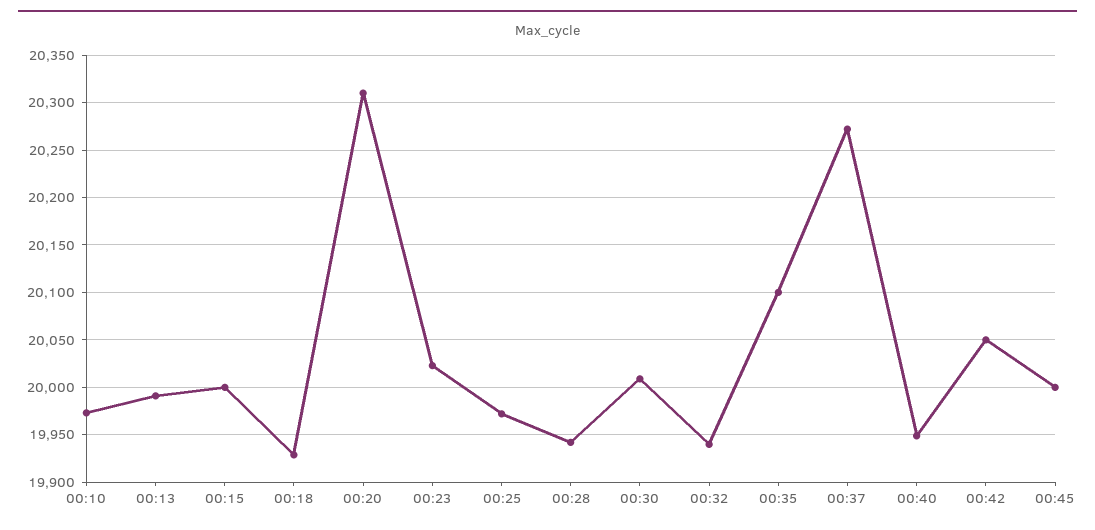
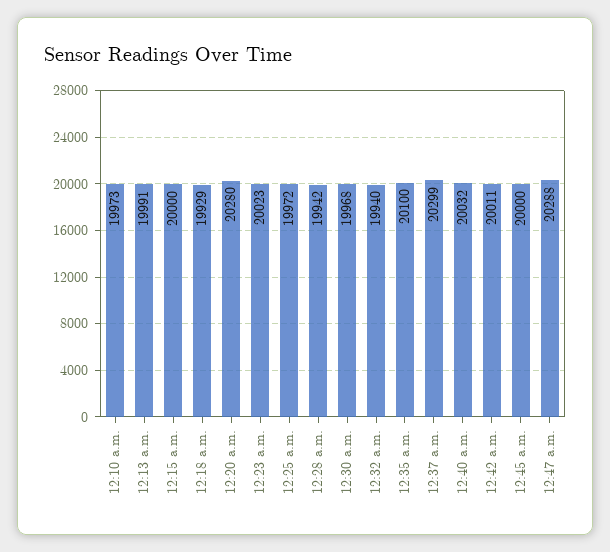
00:20: 20310 -> 20280
00:30: 20010 -> 19968
00:37: 20270 -> 20299
00:40: 19950 -> 20032
00:42: 20050 -> 20011
12:47 a.m.: none -> 20288

